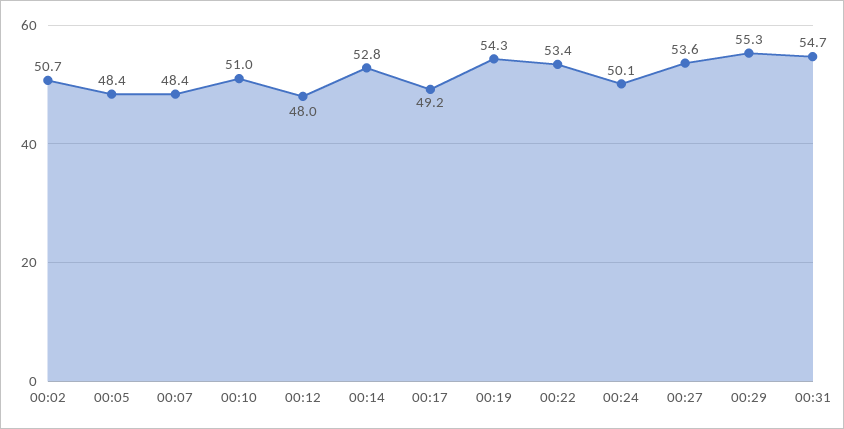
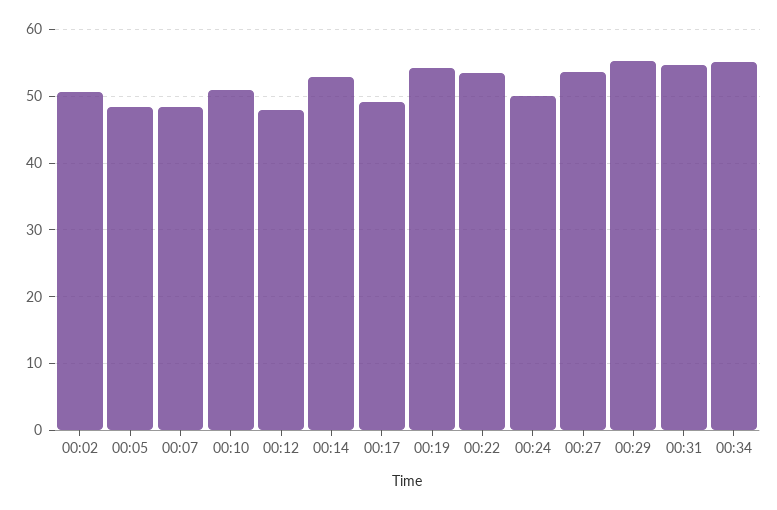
00:34: none -> 55

